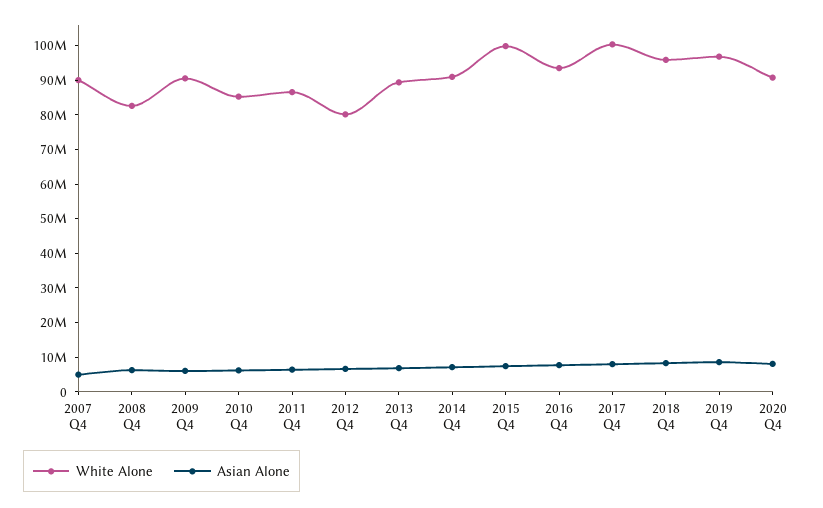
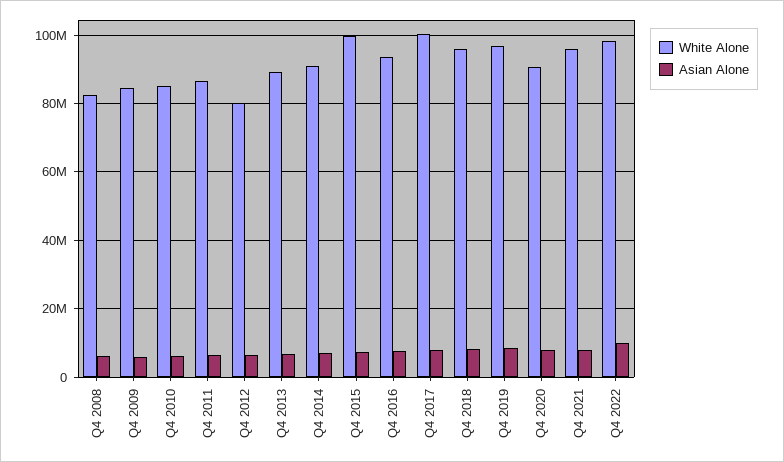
White Alone, 2007 Q4: 90000000 -> none
Asian Alone, 2007 Q4: 5000000 -> none
White Alone, 2009 Q4: 90000000 -> 84000000
White Alone, Q4 2021: none -> 96000000
Asian Alone, Q4 2021: none -> 8000000
White Alone, Q4 2022: none -> 98000000
Asian Alone, Q4 2022: none -> 10000000

